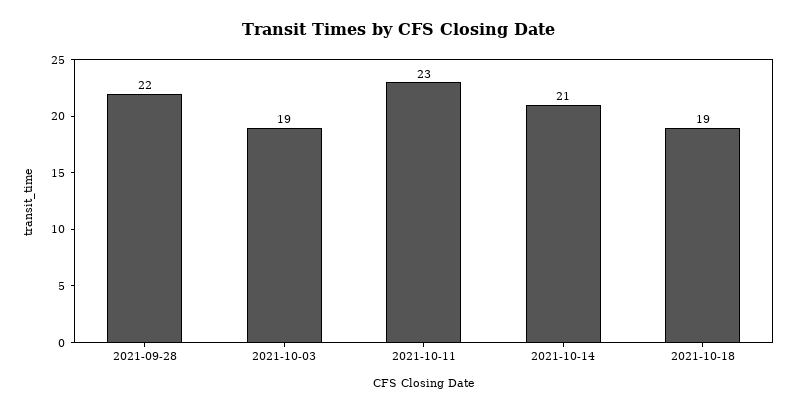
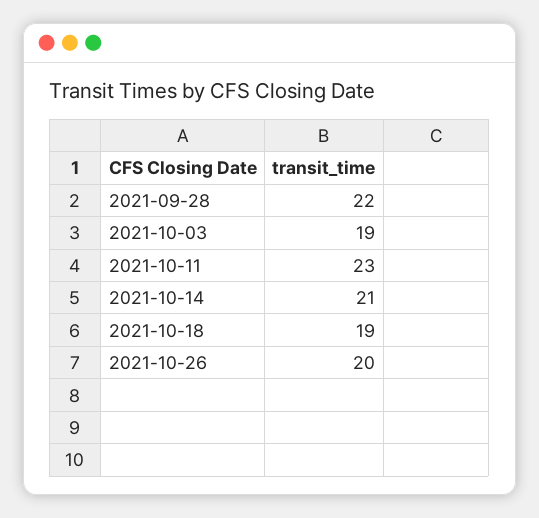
2021-10-26: none -> 20

